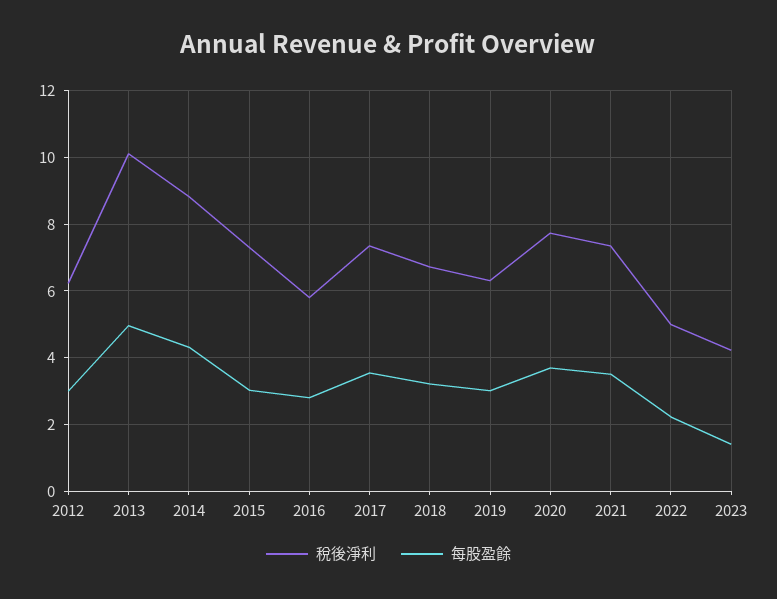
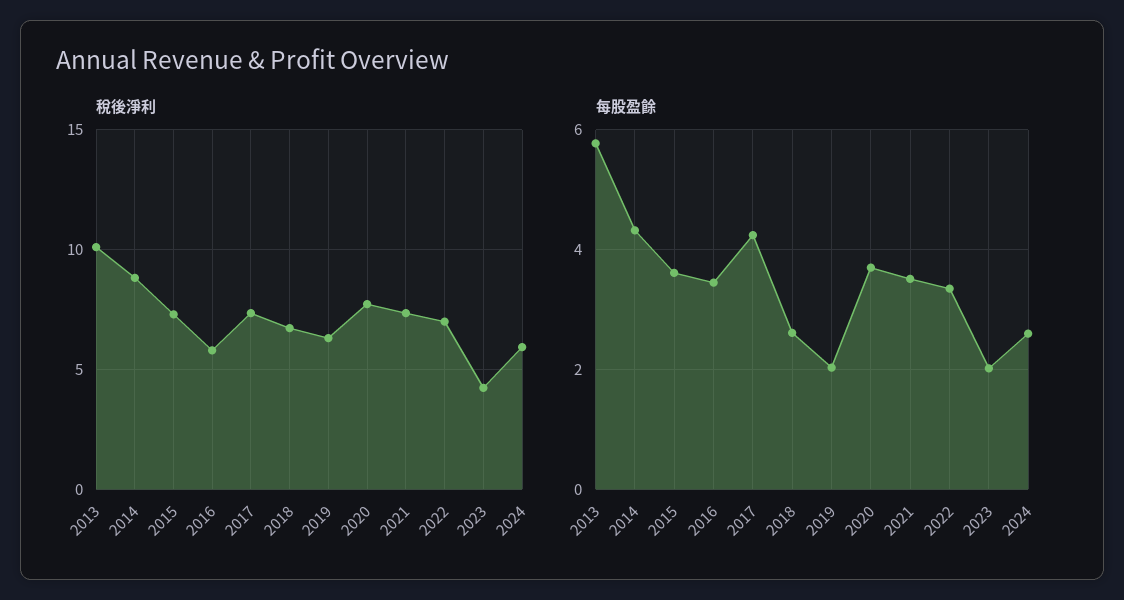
稅後淨利, 2012: 6.2 -> none
每股盈餘, 2012: 3 -> none
每股盈餘, 2013: 5 -> 5.8
每股盈餘, 2015: 3 -> 3.6
每股盈餘, 2016: 2.8 -> 3.4
每股盈餘, 2017: 3.6 -> 4.2
每股盈餘, 2018: 3.2 -> 2.6
每股盈餘, 2019: 3 -> 2
稅後淨利, 2022: 5 -> 7
每股盈餘, 2022: 2.2 -> 3.4
每股盈餘, 2023: 1.4 -> 2
稅後淨利, 2024: none -> 6
每股盈餘, 2024: none -> 2.6

